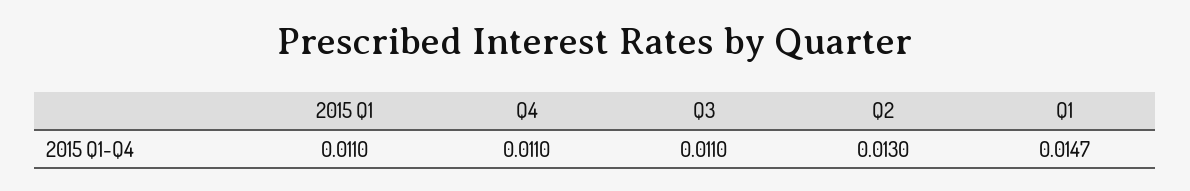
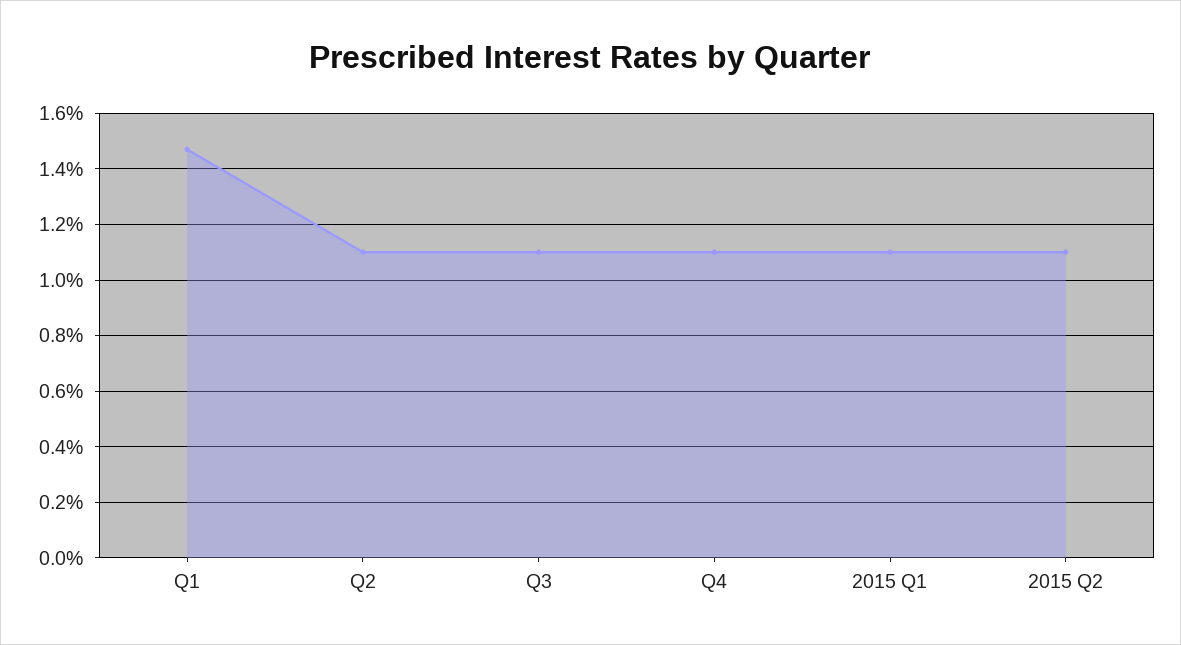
Q2: 0.013 -> 0.011
2015 Q2: none -> 0.011

